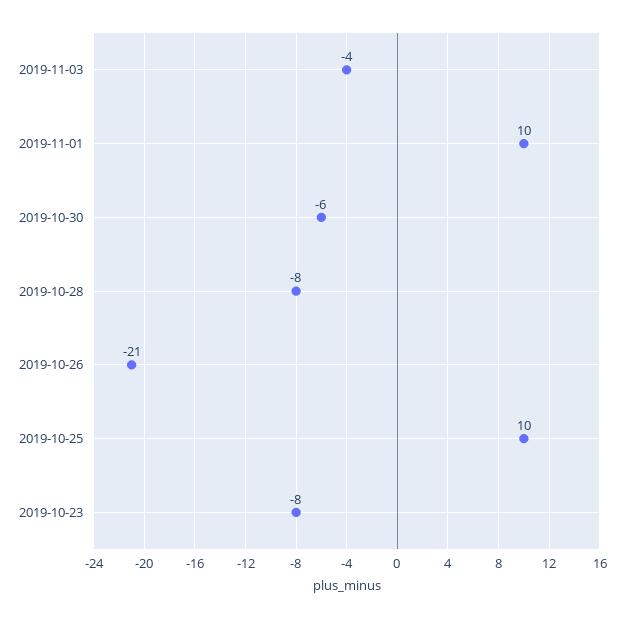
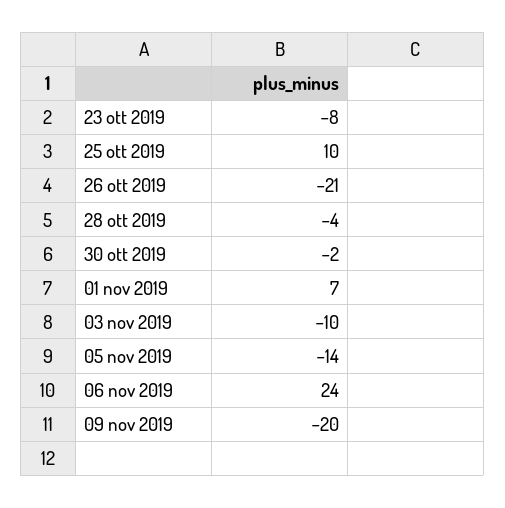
2019-11-03: -4 -> -10
2019-11-01: 10 -> 7
2019-10-30: -6 -> -2
2019-10-28: -8 -> -4
05 nov 2019: none -> -14
06 nov 2019: none -> 24
09 nov 2019: none -> -20

